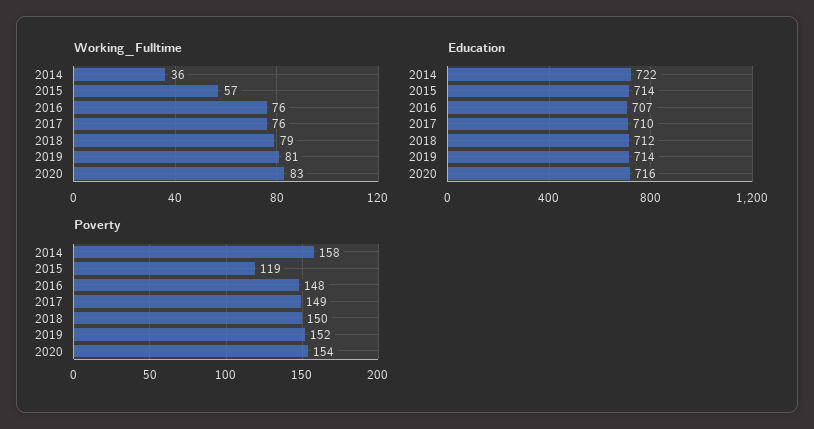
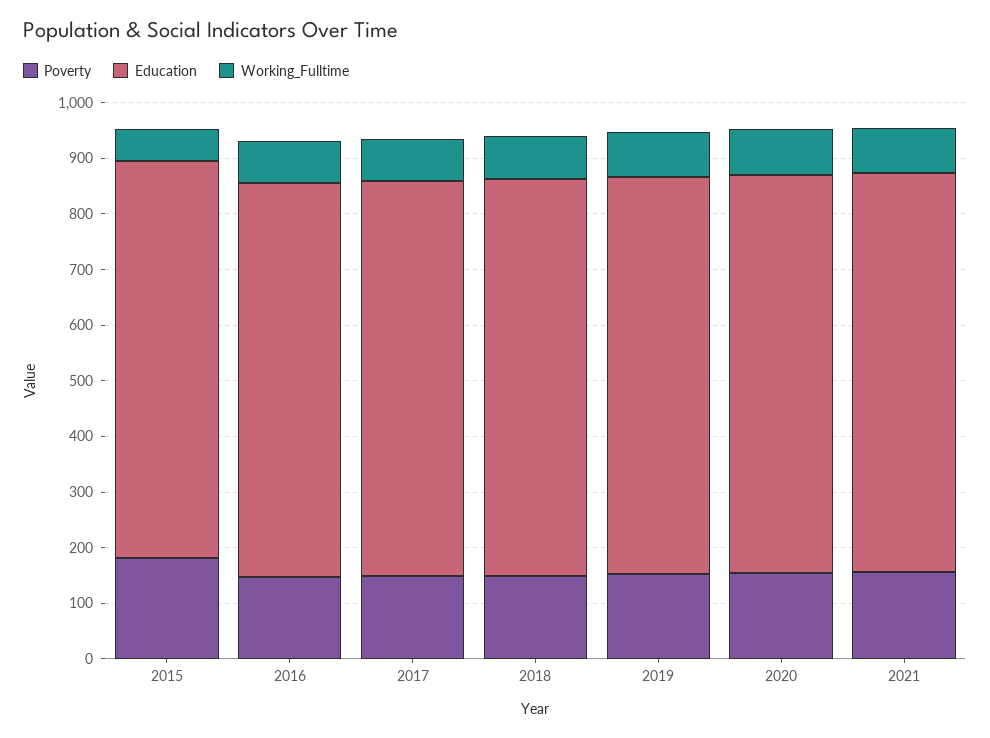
Working_Fulltime, 2014: 36 -> none
Education, 2014: 722 -> none
Poverty, 2014: 158 -> none
Poverty, 2015: 119 -> 180
Poverty, 2021: none -> 160
Education, 2021: none -> 720
Working_Fulltime, 2021: none -> 80

